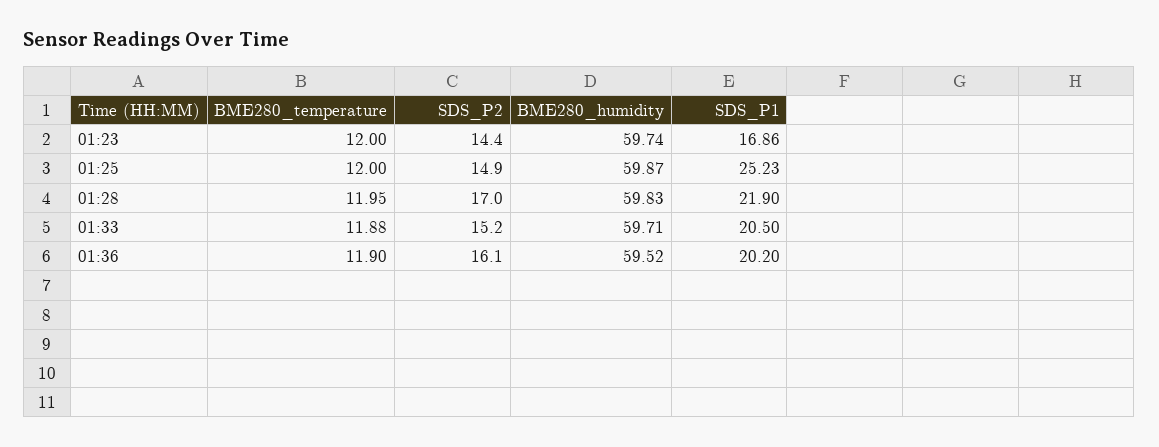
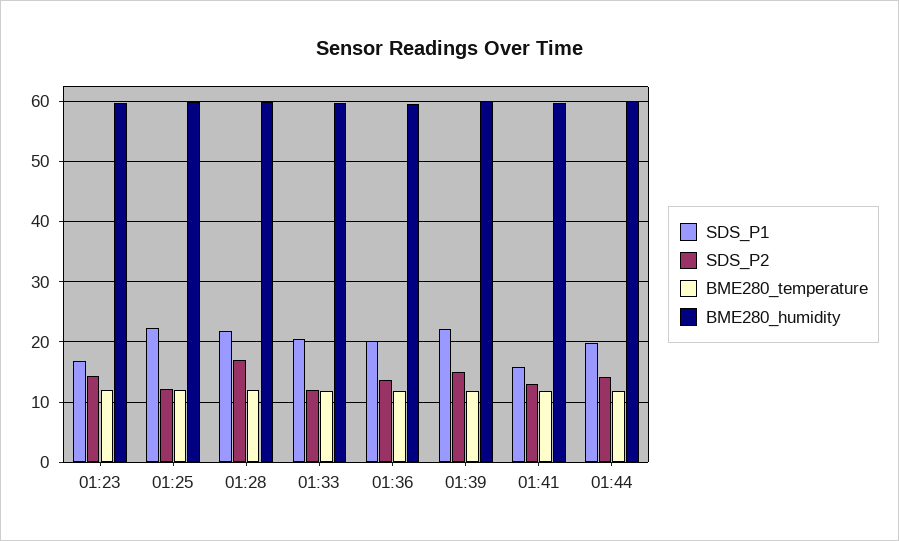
SDS_P2, 01:25: 14.9 -> 12
SDS_P1, 01:25: 25.23 -> 22
SDS_P2, 01:33: 15.2 -> 12
SDS_P2, 01:36: 16.1 -> 14
SDS_P1, 01:39: none -> 22
SDS_P2, 01:39: none -> 15
BME280_temperature, 01:39: none -> 12
BME280_humidity, 01:39: none -> 60
SDS_P1, 01:41: none -> 16
SDS_P2, 01:41: none -> 13
BME280_temperature, 01:41: none -> 12
BME280_humidity, 01:41: none -> 60
SDS_P1, 01:44: none -> 20
SDS_P2, 01:44: none -> 14
BME280_temperature, 01:44: none -> 12
BME280_humidity, 01:44: none -> 60

